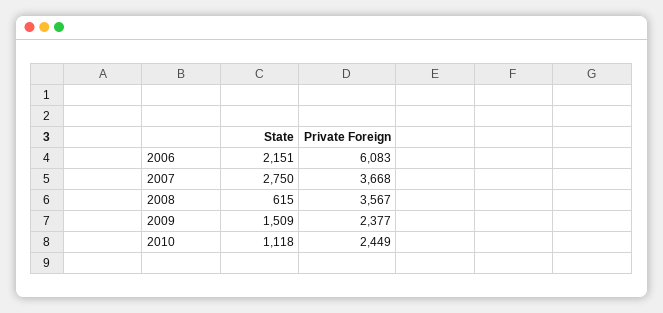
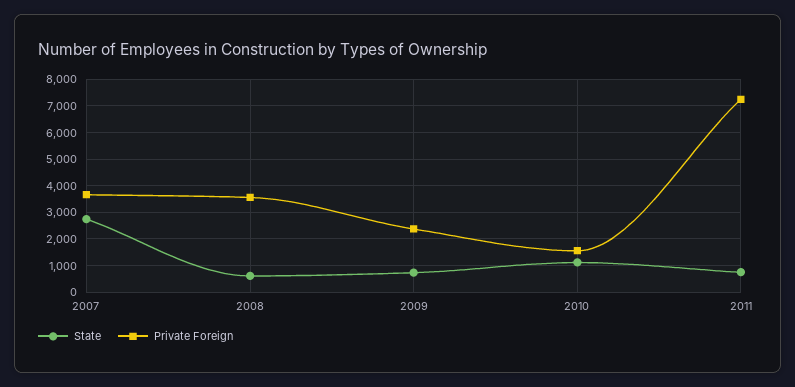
State, 2006: 2151 -> none
Private Foreign, 2006: 6083 -> none
State, 2009: 1509 -> 750
Private Foreign, 2010: 2449 -> 1500
State, 2011: none -> 750
Private Foreign, 2011: none -> 7250

